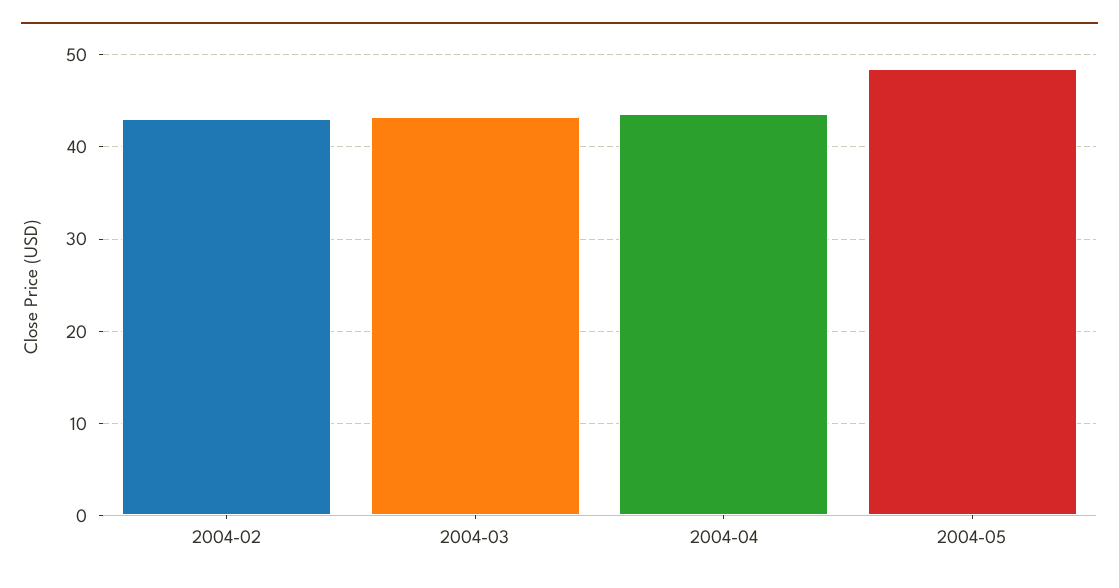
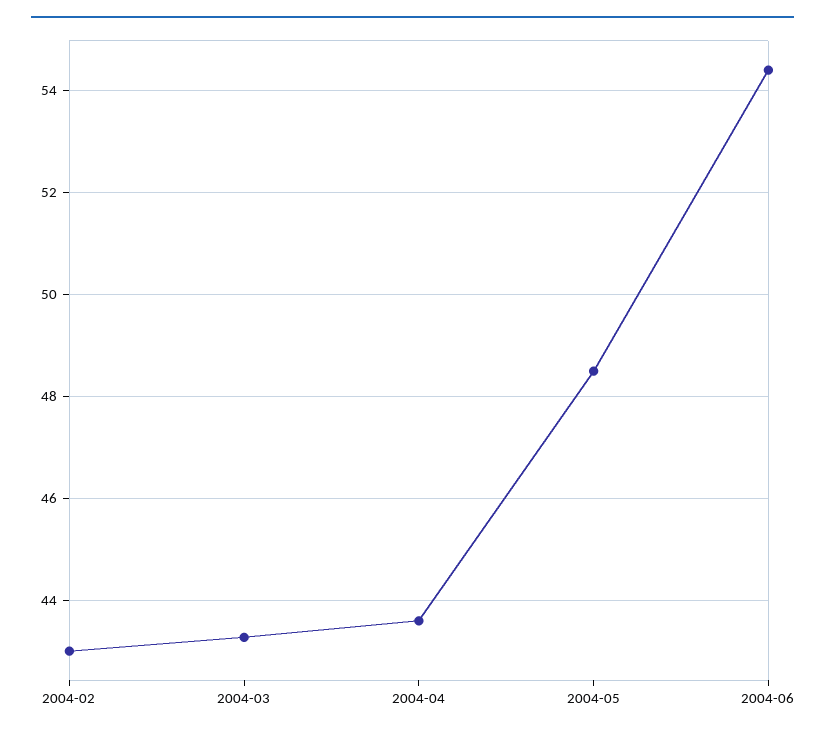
2004-06: none -> 54.4

